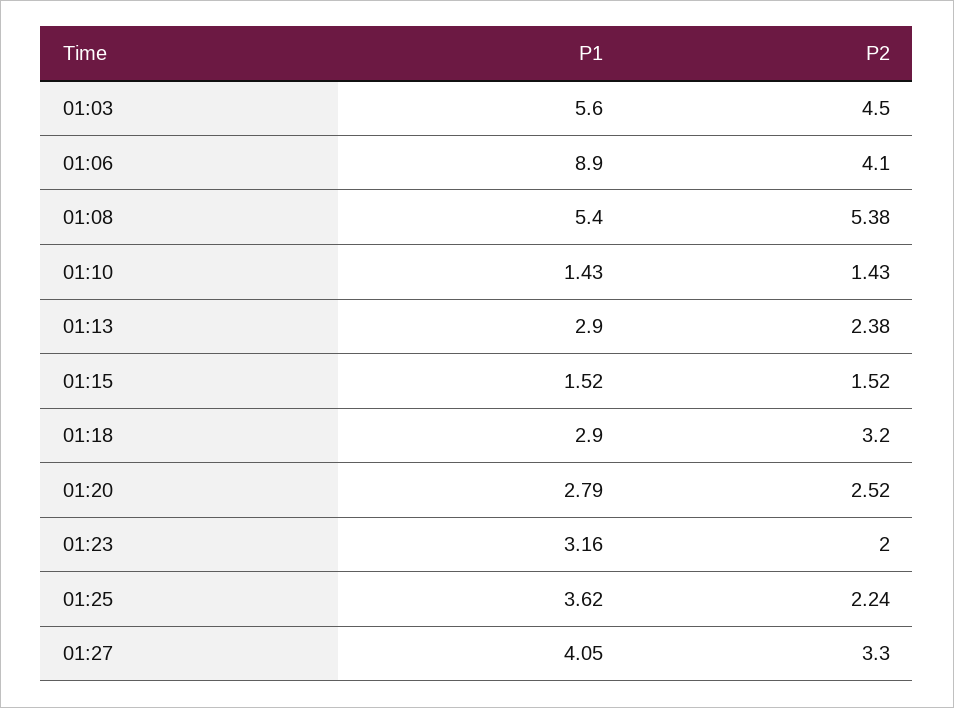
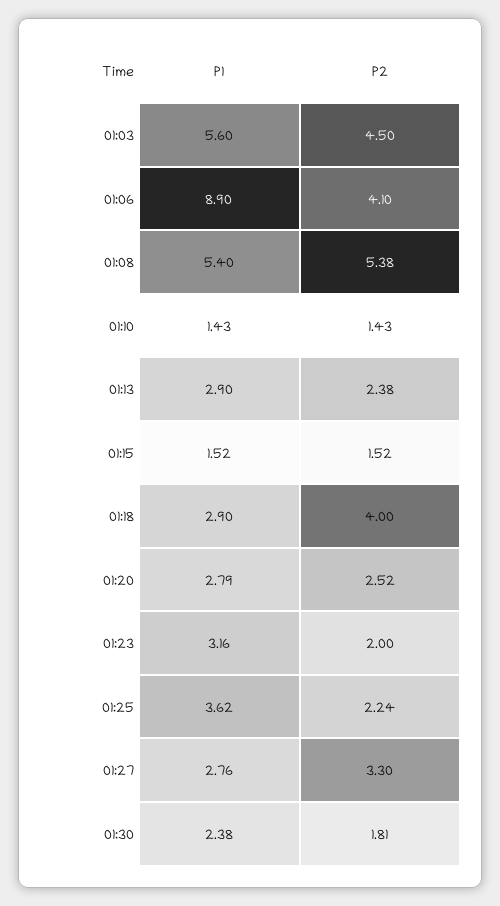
P2, 01:18: 3.2 -> 4
P1, 01:27: 4.05 -> 2.76
P1, 01:30: none -> 2.38
P2, 01:30: none -> 1.81

